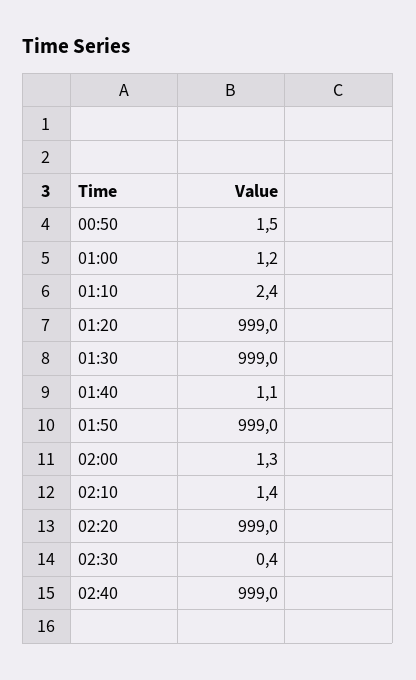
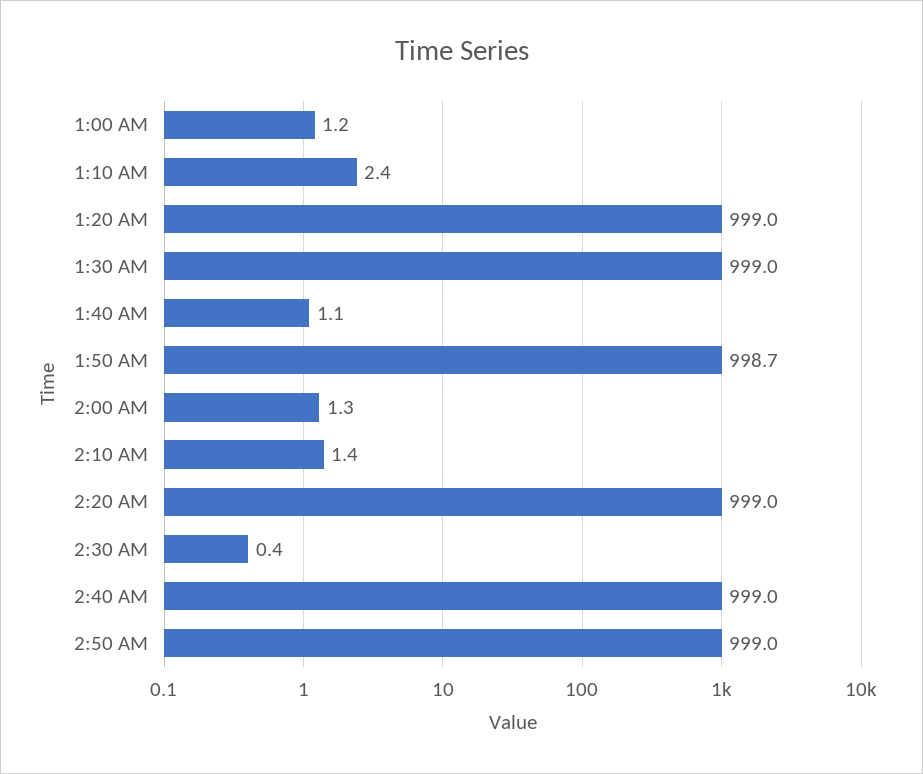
00:50: 1.5 -> none
01:50: 999 -> 998.7
2:50 AM: none -> 999

